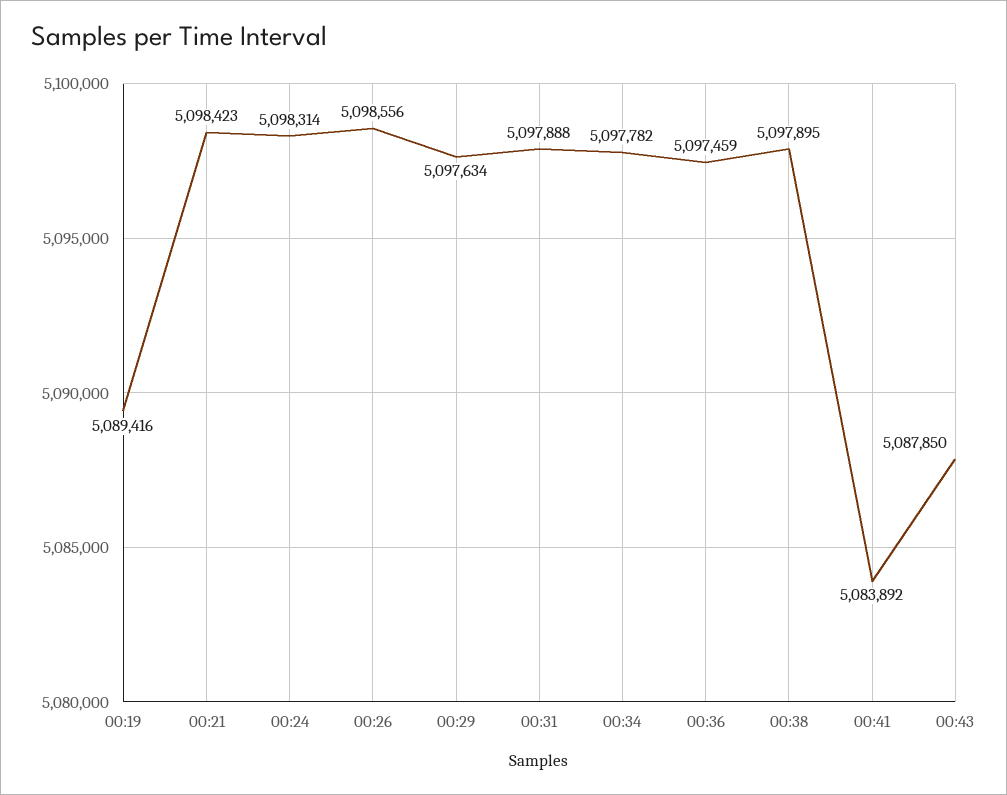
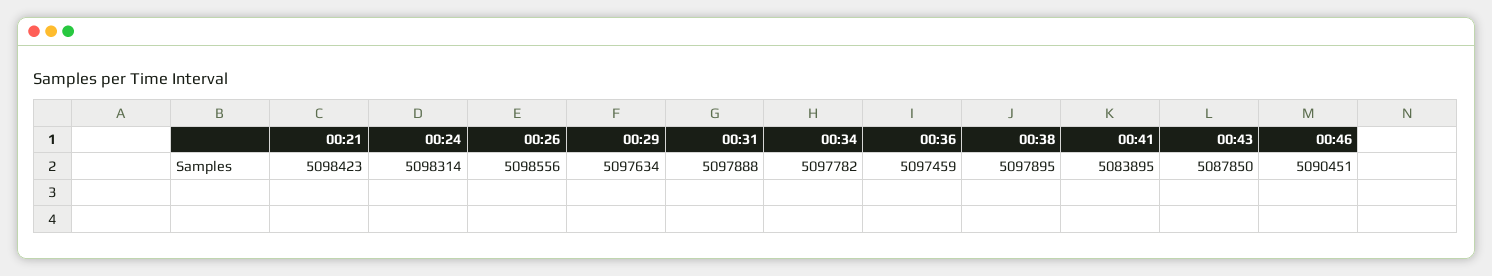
00:19: 5089416 -> none
00:41: 5083892 -> 5083895
00:46: none -> 5090451

